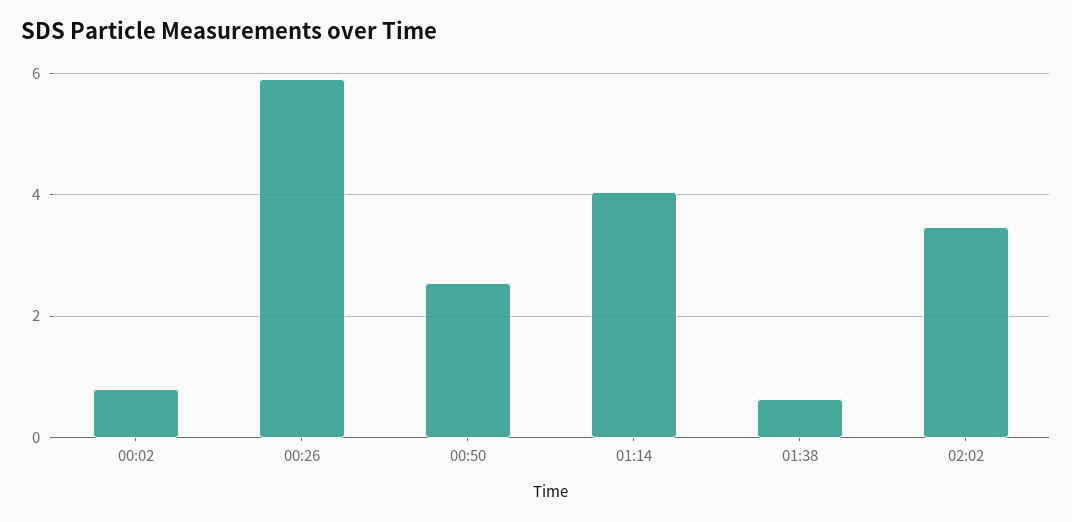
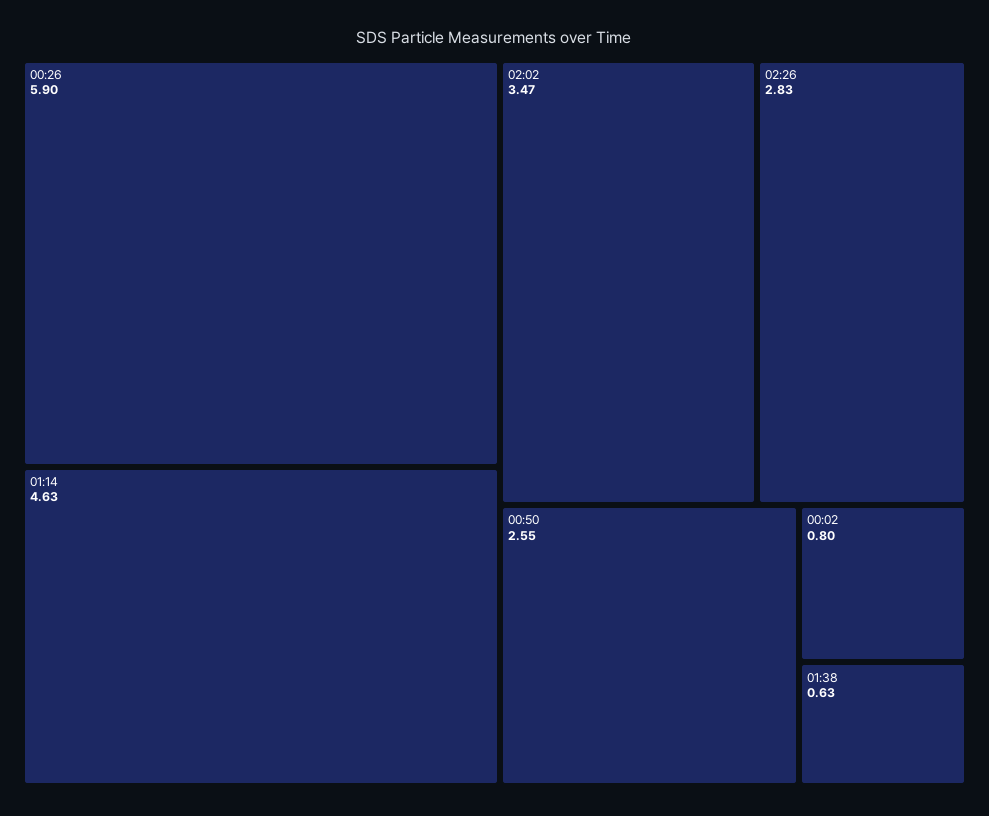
01:14: 4 -> 4.63
02:26: none -> 2.83

